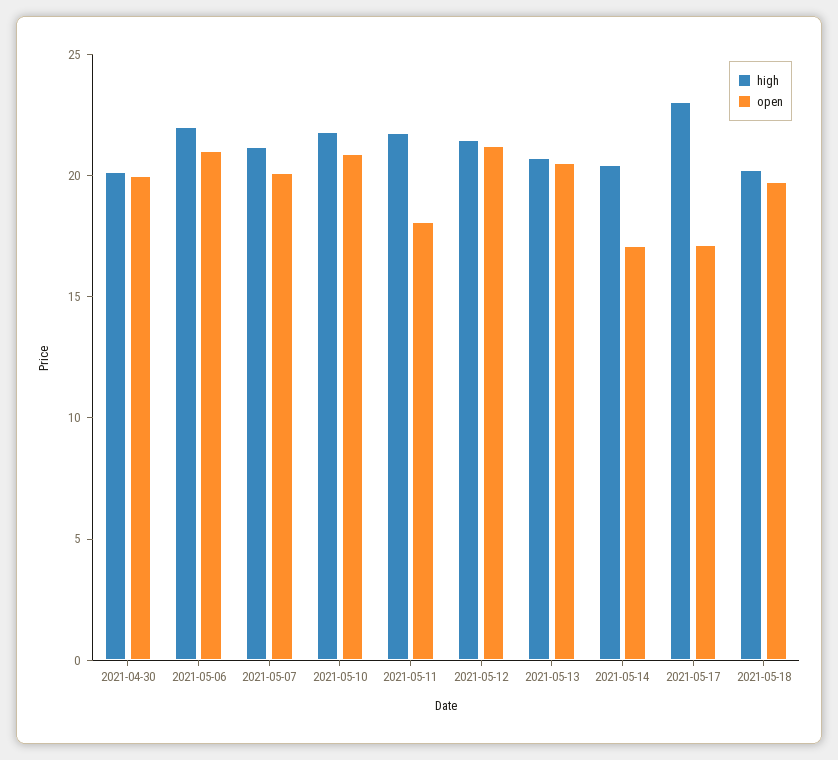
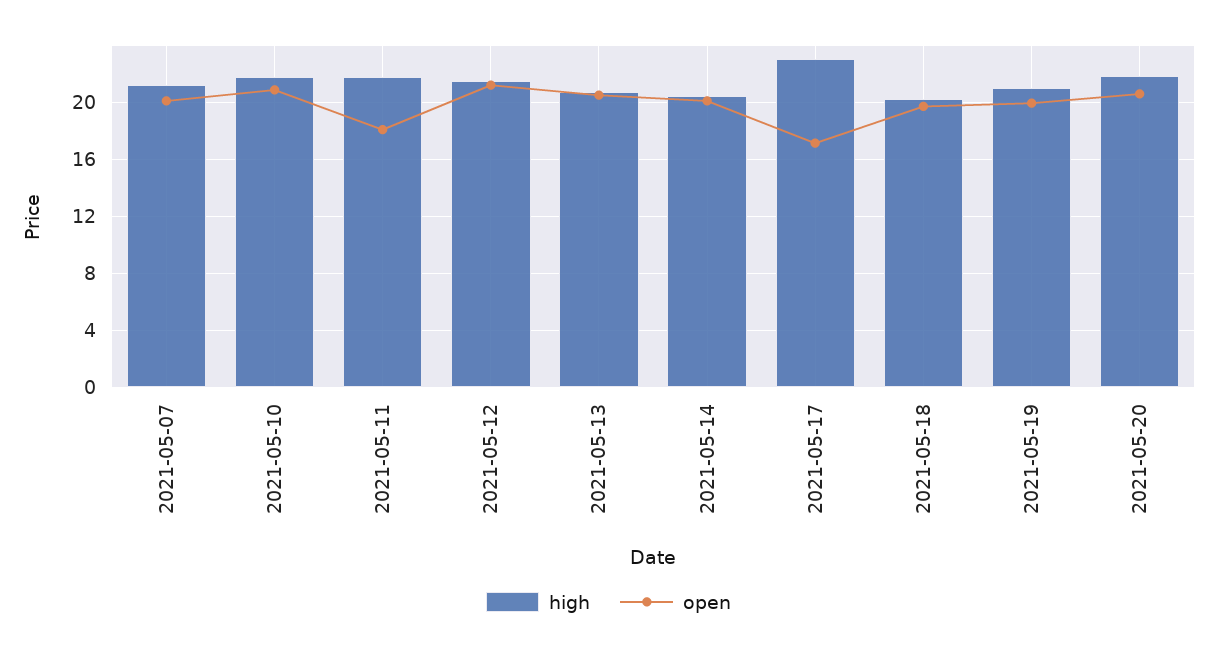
high, 2021-04-30: 20 -> none
open, 2021-04-30: 20 -> none
high, 2021-05-06: 22 -> none
open, 2021-05-06: 21 -> none
open, 2021-05-14: 17 -> 20
high, 2021-05-19: none -> 21
open, 2021-05-19: none -> 20
high, 2021-05-20: none -> 22
open, 2021-05-20: none -> 20.5

